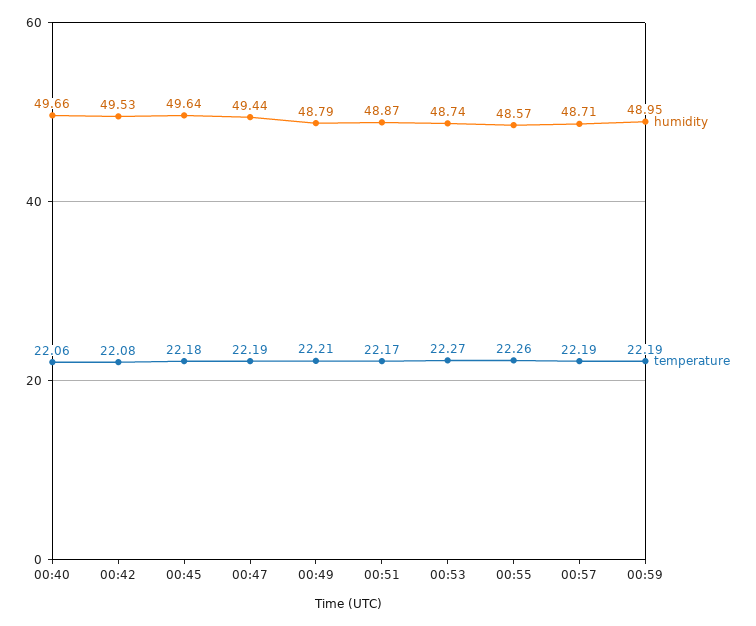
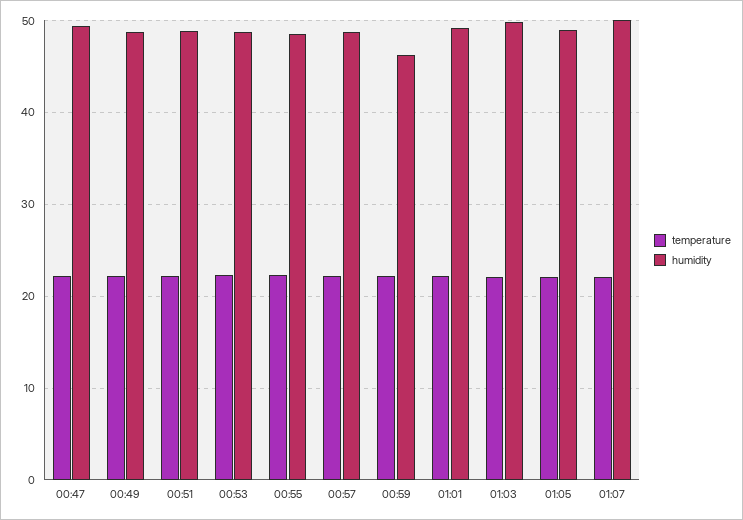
humidity, 00:40: 49.66 -> none
temperature, 00:40: 22.06 -> none
humidity, 00:42: 49.53 -> none
temperature, 00:42: 22.08 -> none
humidity, 00:45: 49.64 -> none
temperature, 00:45: 22.18 -> none
humidity, 00:59: 48.95 -> 46
temperature, 01:01: none -> 22
humidity, 01:01: none -> 49
temperature, 01:03: none -> 22
humidity, 01:03: none -> 50
temperature, 01:05: none -> 22
humidity, 01:05: none -> 49
temperature, 01:07: none -> 22
humidity, 01:07: none -> 50

